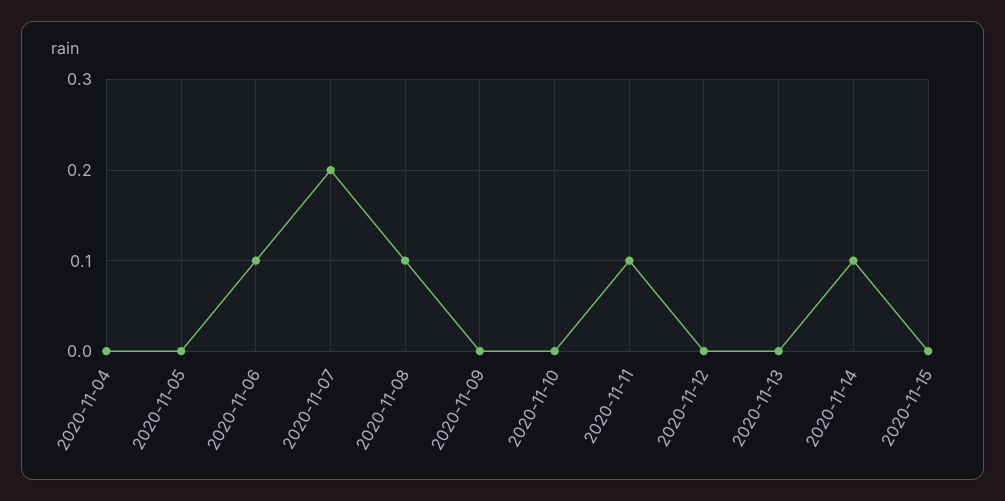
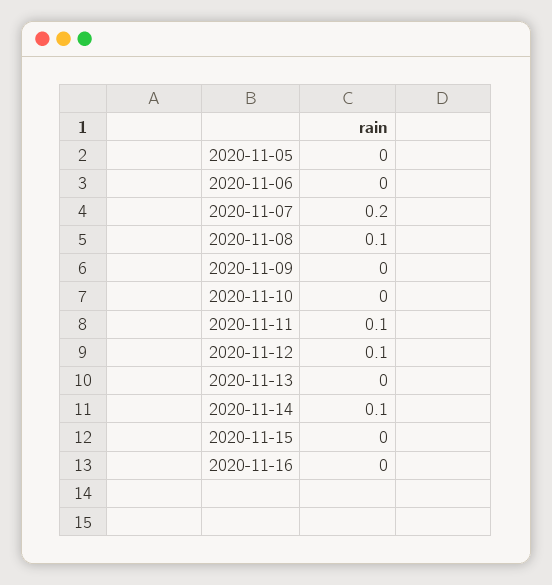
2020-11-04: 0 -> none
2020-11-06: 0.1 -> 0
2020-11-12: 0 -> 0.1
2020-11-16: none -> 0

